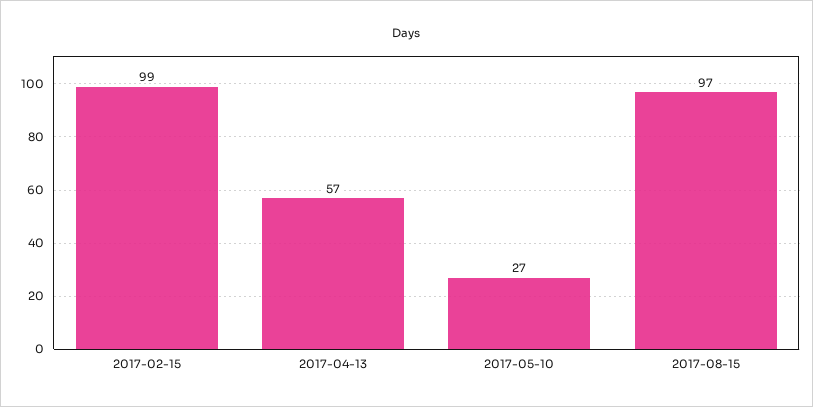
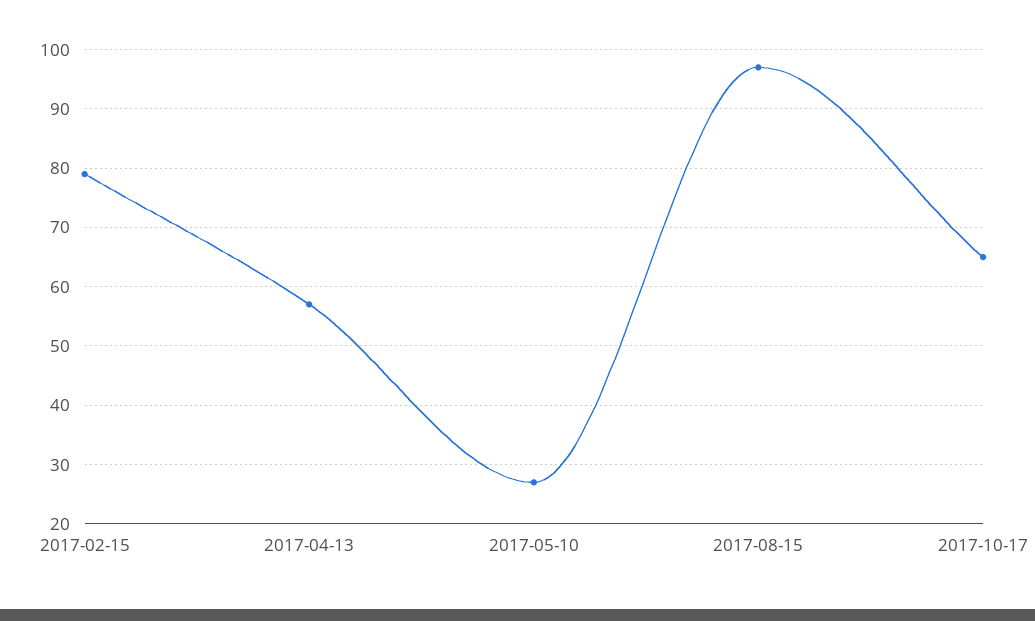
2017-02-15: 99 -> 80
2017-10-17: none -> 65

